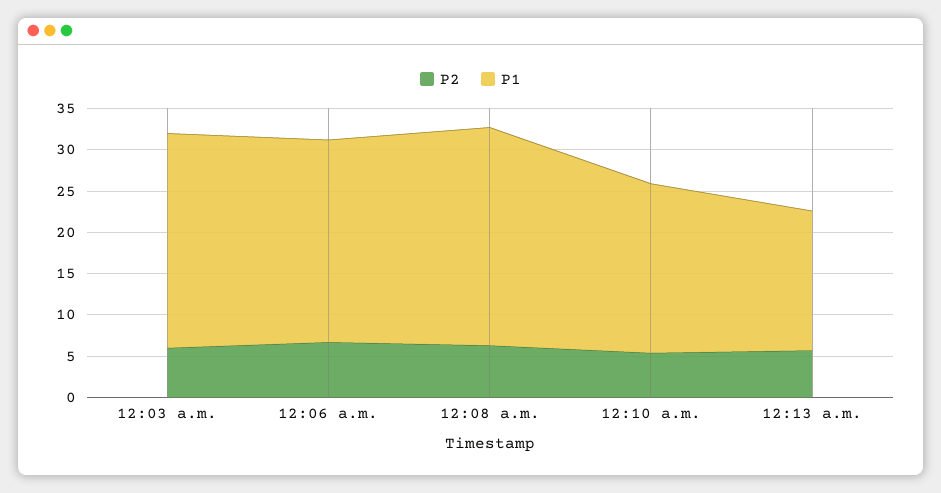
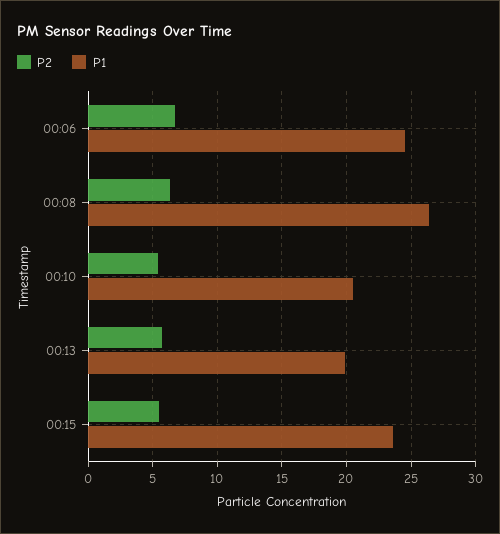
P2, 12:03 a.m.: 6 -> none
P1, 12:03 a.m.: 26 -> none
P1, 12:13 a.m.: 17 -> 20
P2, 00:15: none -> 5.5
P1, 00:15: none -> 23.5

